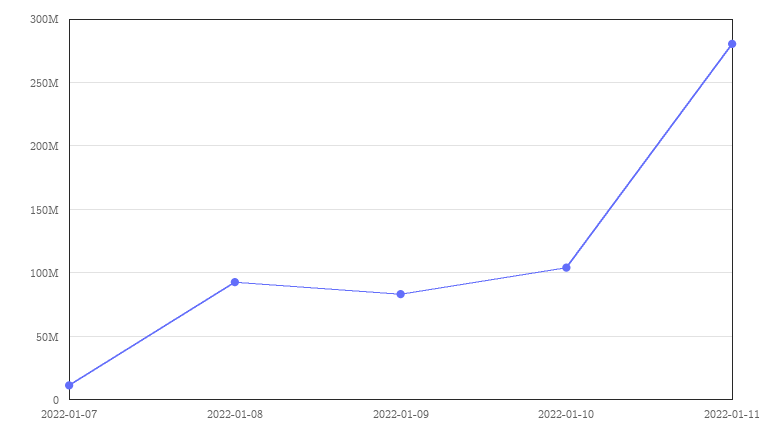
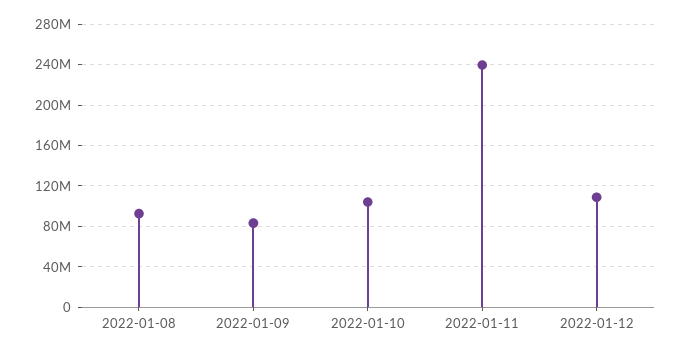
2022-01-07: 10000000 -> none
2022-01-11: 280000000 -> 240000000
2022-01-12: none -> 110000000

